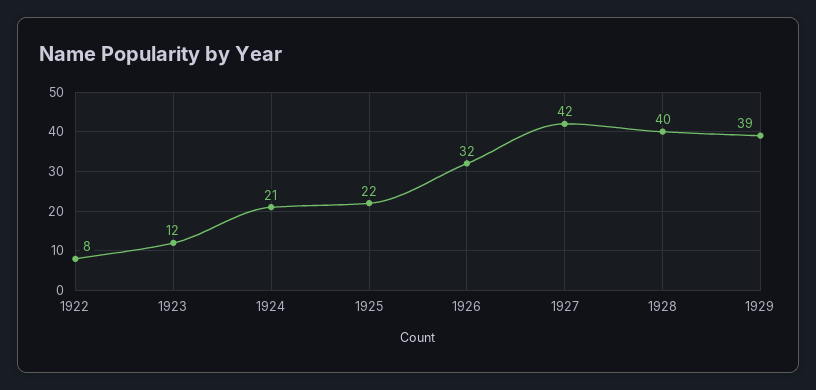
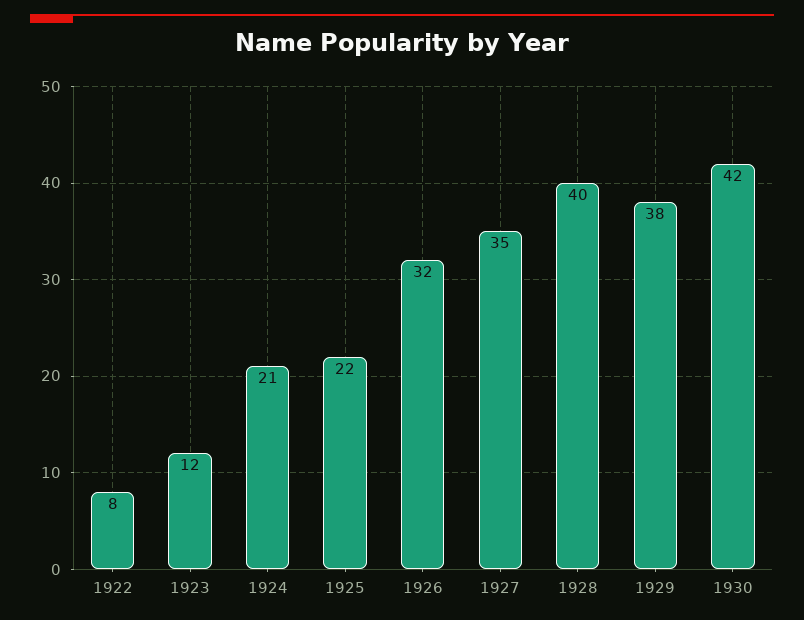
1927: 42 -> 35
1929: 39 -> 38
1930: none -> 42

